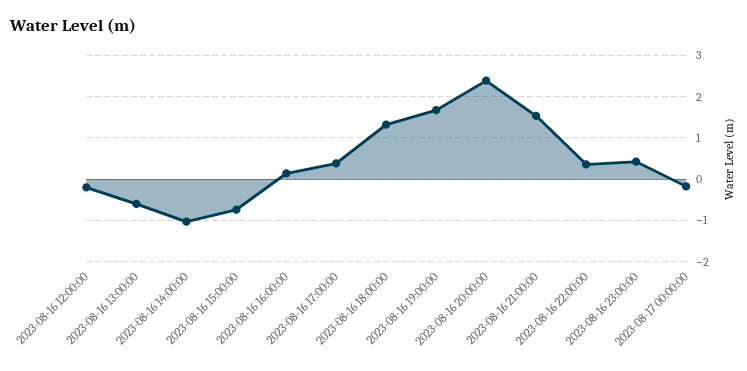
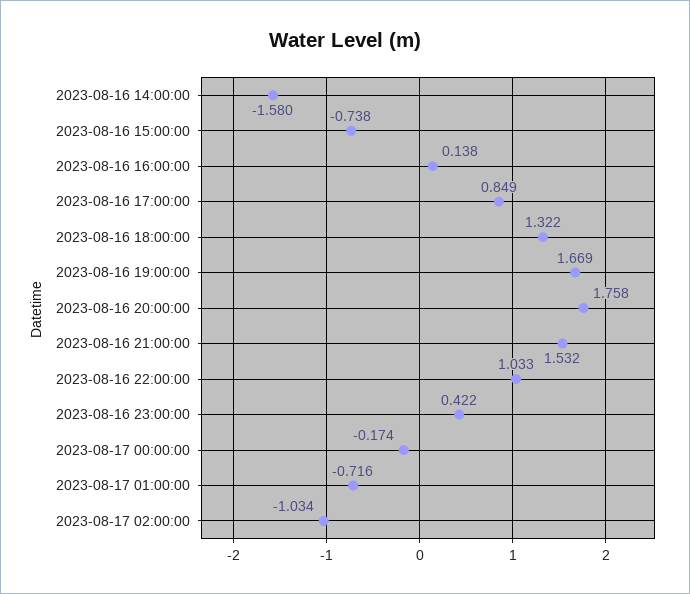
2023-08-16 12:00:00: -0.2 -> none
2023-08-16 13:00:00: -0.6 -> none
2023-08-16 14:00:00: -1 -> -1.58
2023-08-16 17:00:00: 0.4 -> 0.849
2023-08-16 20:00:00: 2.4 -> 1.758
2023-08-16 22:00:00: 0.4 -> 1.033
2023-08-17 01:00:00: none -> -0.716
2023-08-17 02:00:00: none -> -1.034

